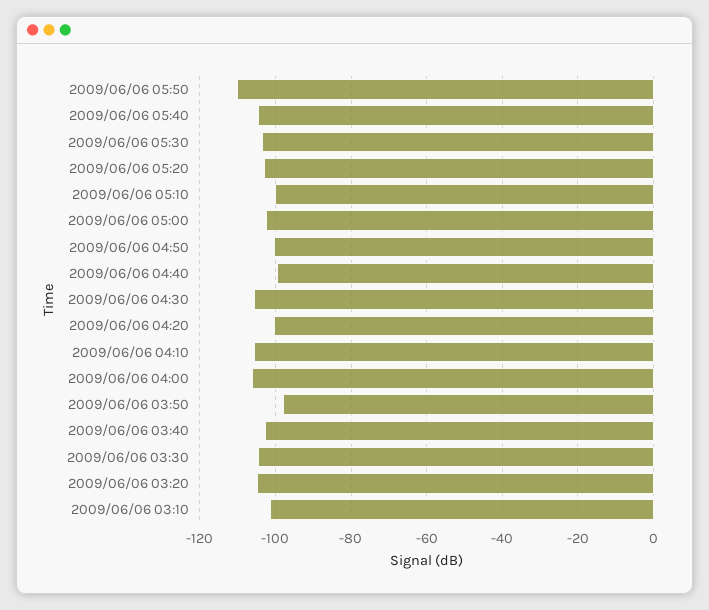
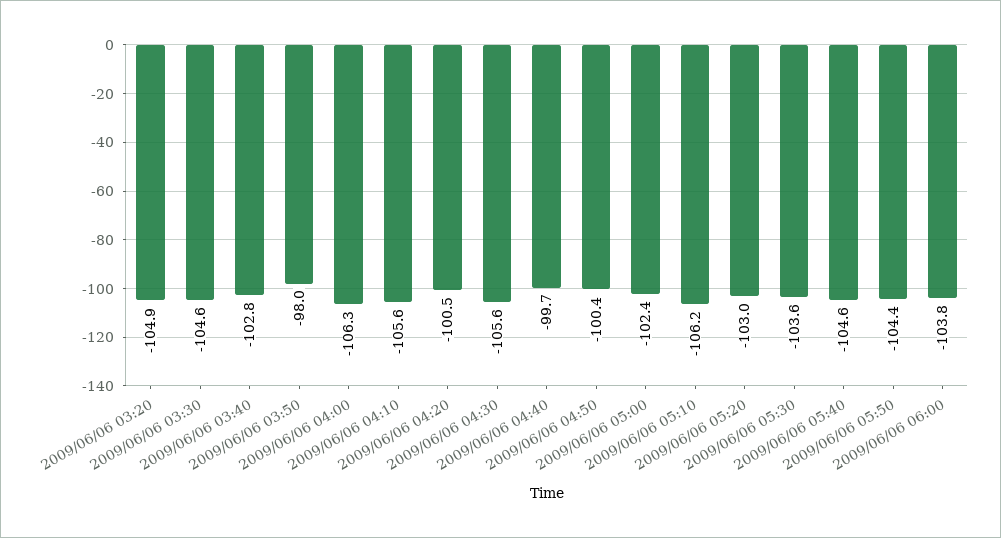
2009/06/06 05:50: -110 -> -104.4
2009/06/06 05:10: -100 -> -106.2
2009/06/06 03:10: -102 -> none
2009/06/06 06:00: none -> -103.8

